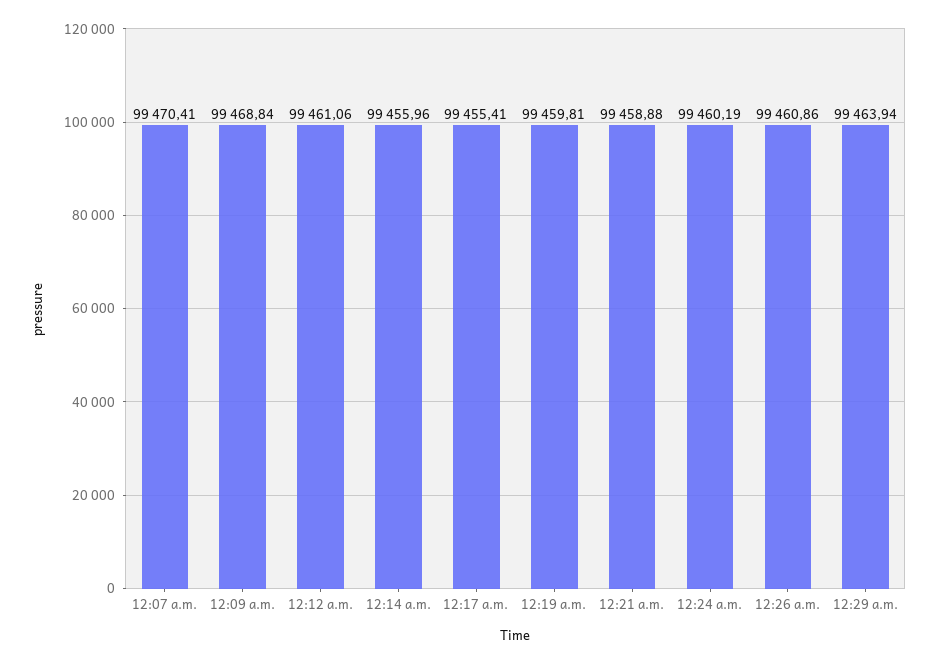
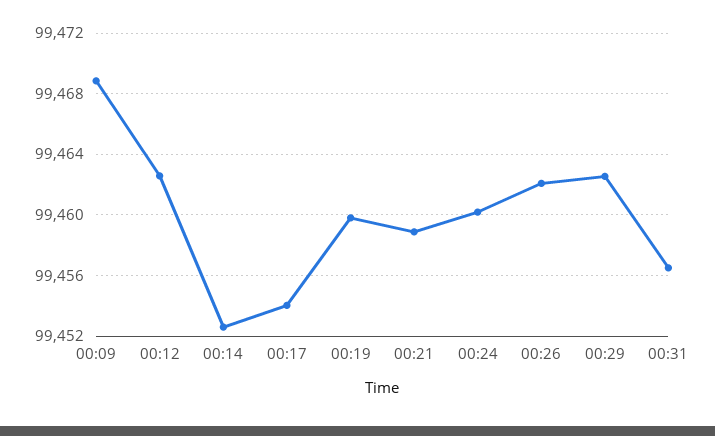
12:07 a.m.: 99470.41 -> none
12:12 a.m.: 99461.06 -> 99462.5
12:14 a.m.: 99455.96 -> 99452.5
12:17 a.m.: 99455.41 -> 99454
12:26 a.m.: 99460.86 -> 99462
12:29 a.m.: 99463.94 -> 99462.5
00:31: none -> 99456.5

